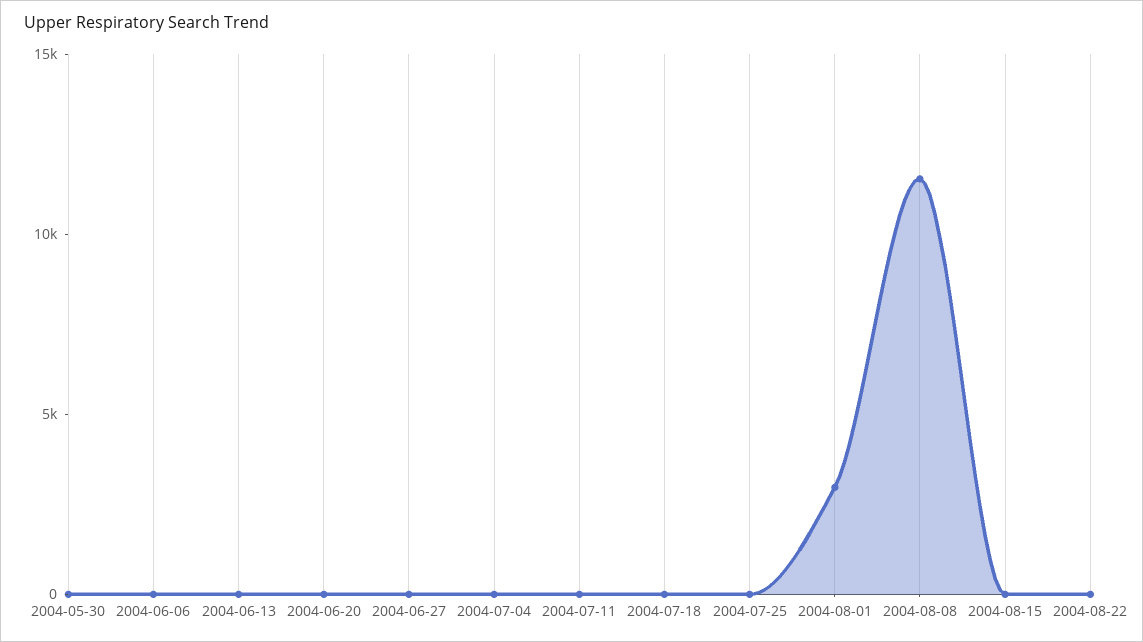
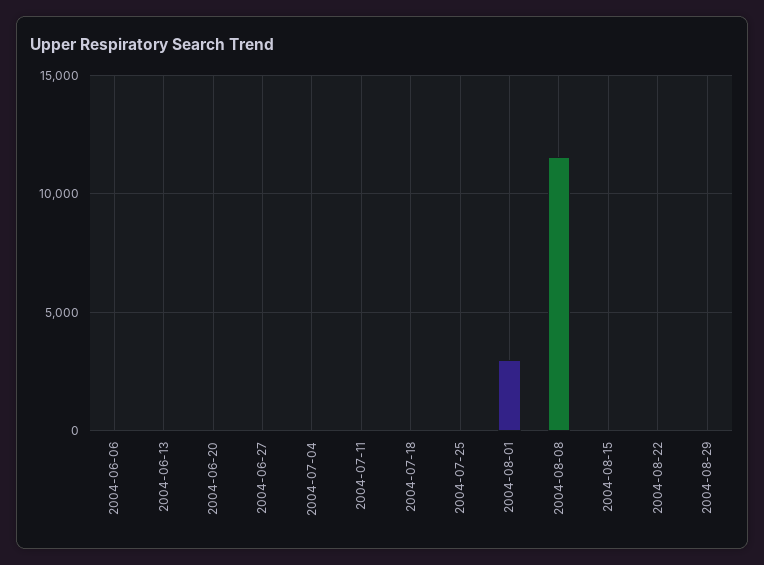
2004-05-30: 0 -> none
2004-08-29: none -> 0

